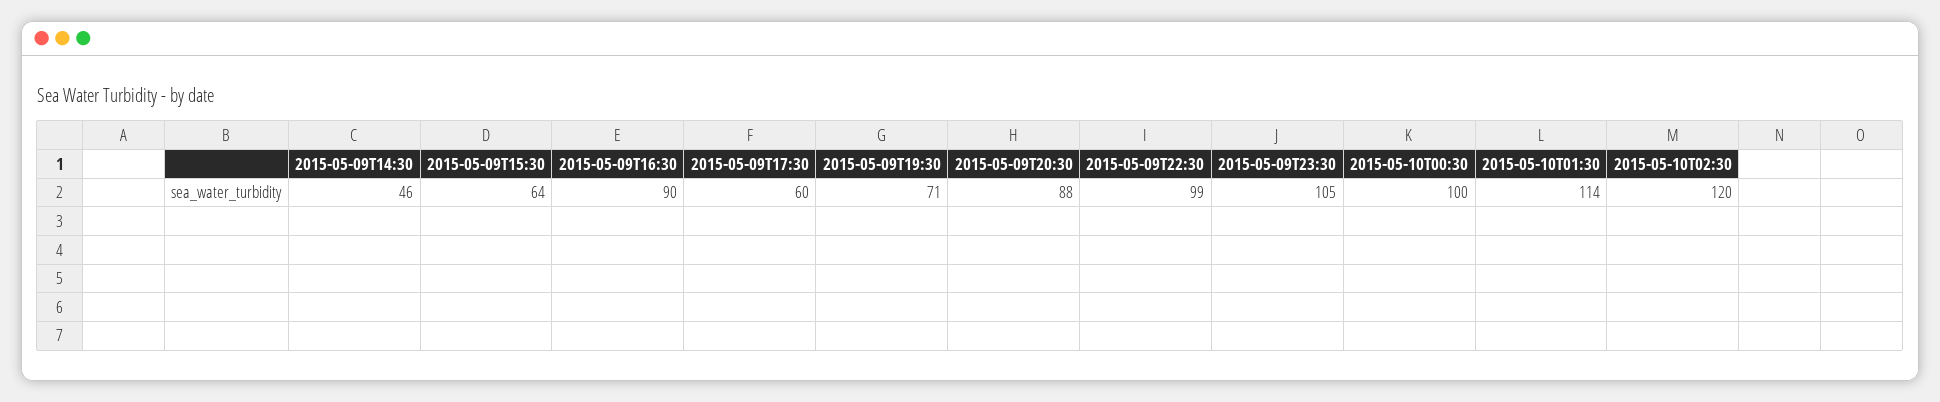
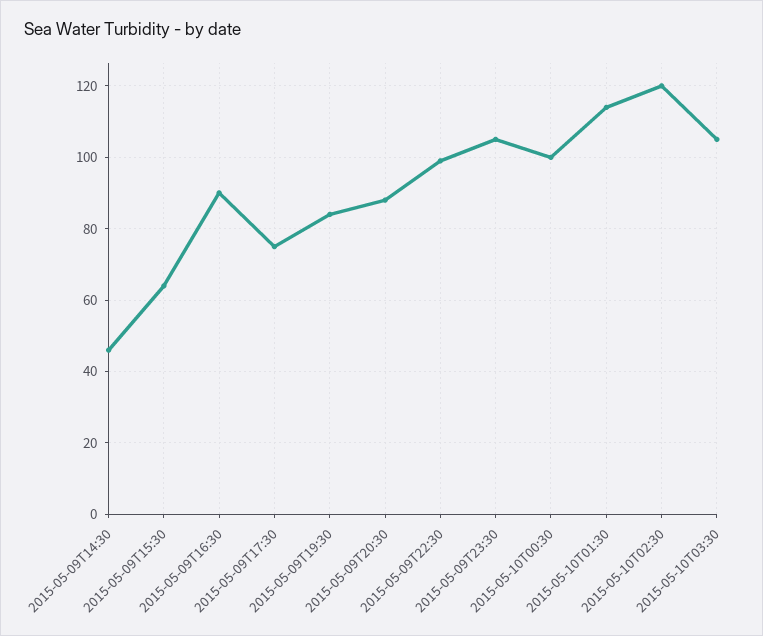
2015-05-09T17:30: 60 -> 75
2015-05-09T19:30: 71 -> 85
2015-05-10T03:30: none -> 105

